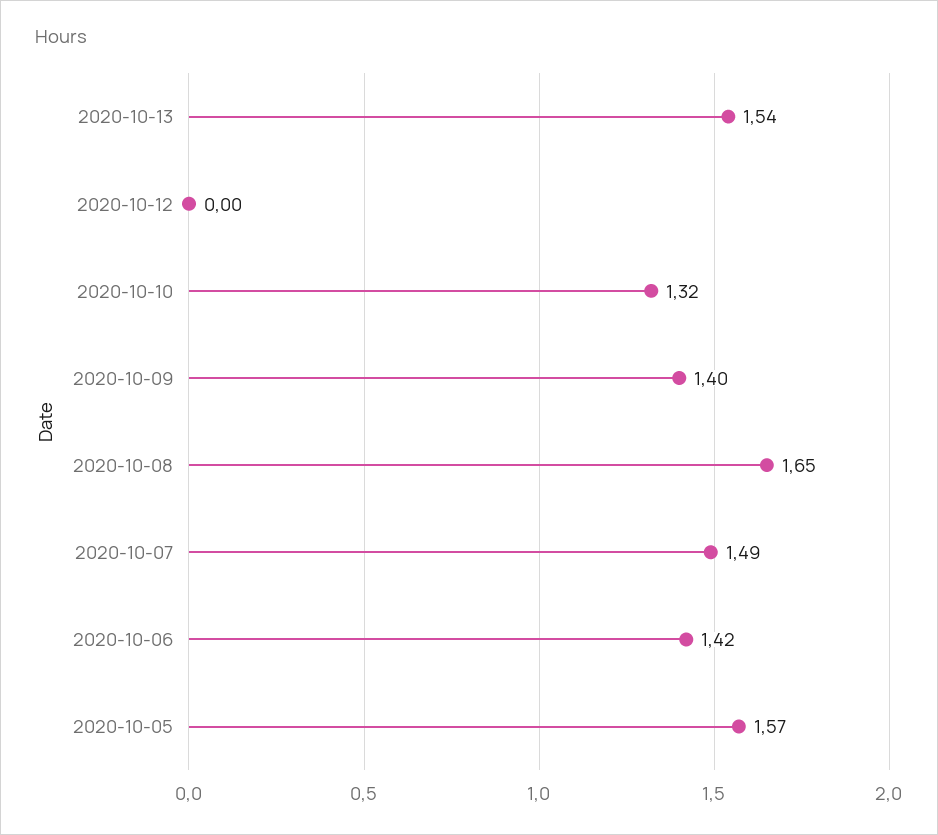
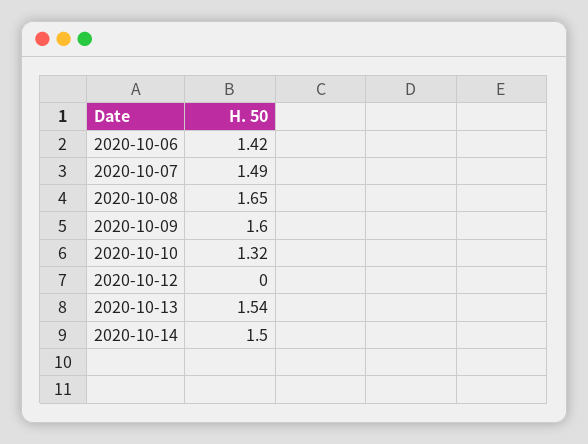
2020-10-09: 1.4 -> 1.6
2020-10-05: 1.57 -> none
2020-10-14: none -> 1.5

